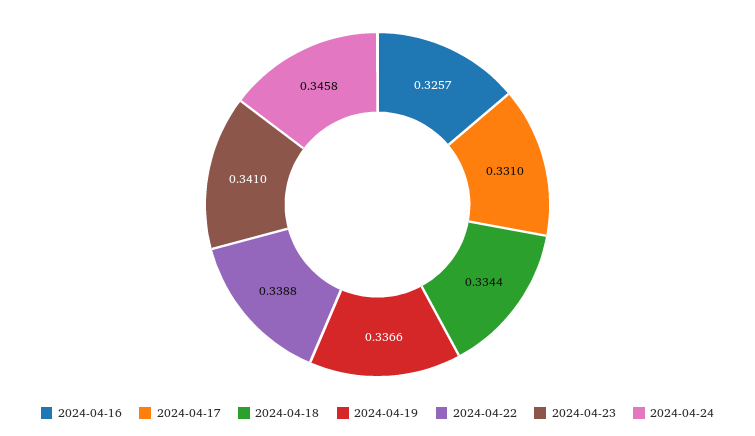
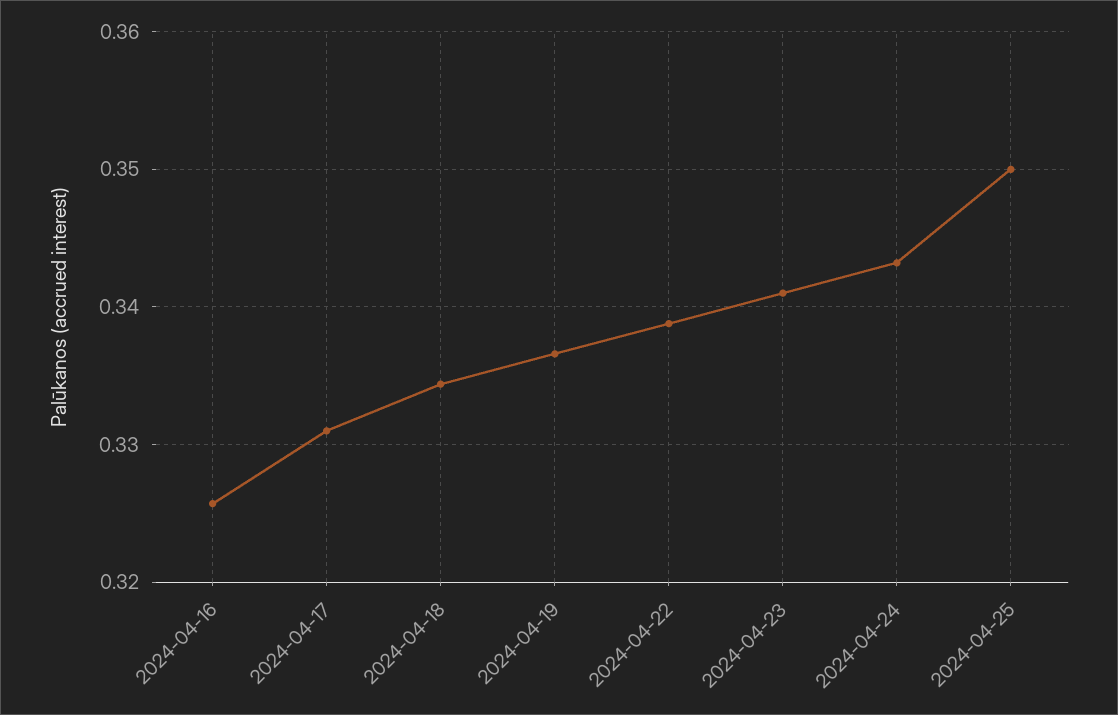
2024-04-24: 0.3458 -> 0.343
2024-04-25: none -> 0.35

